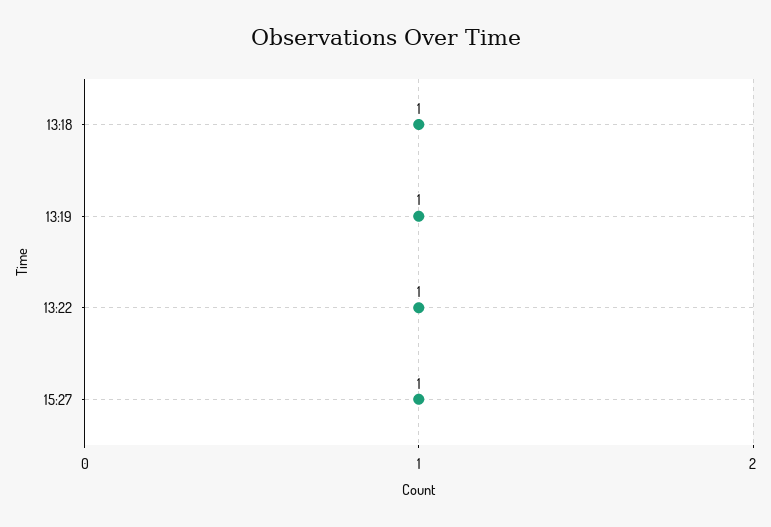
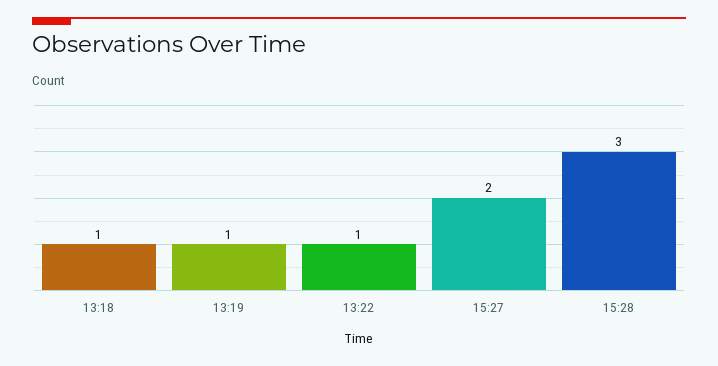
15:27: 1 -> 2
15:28: none -> 3

